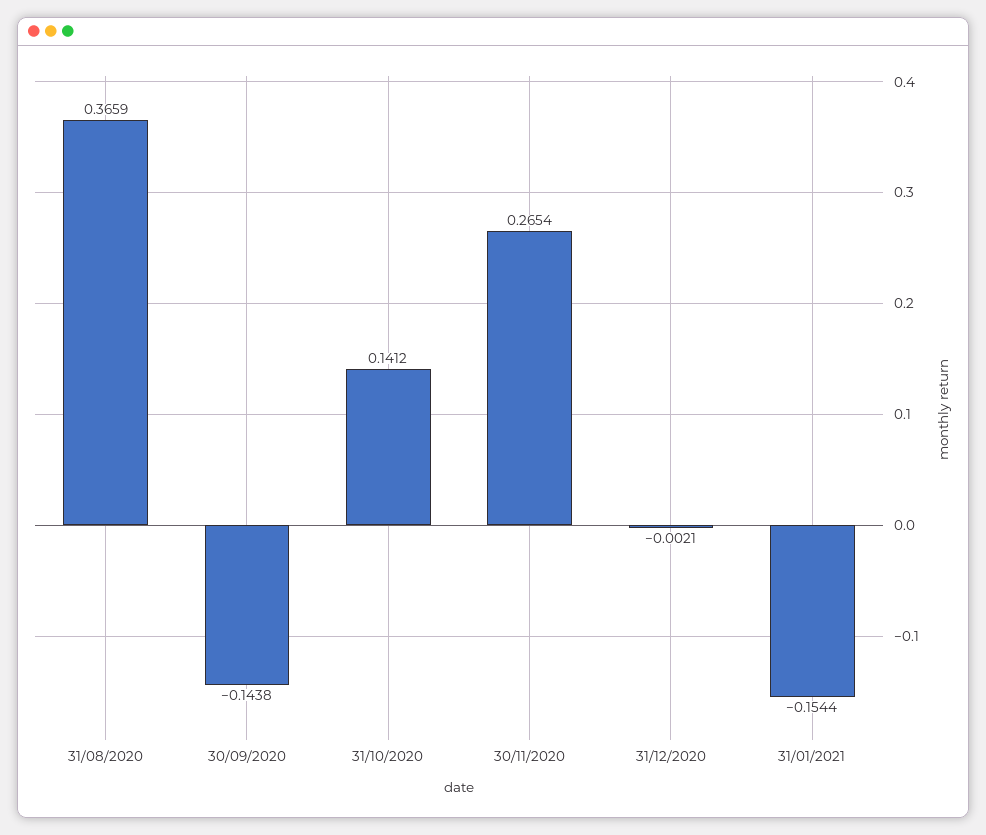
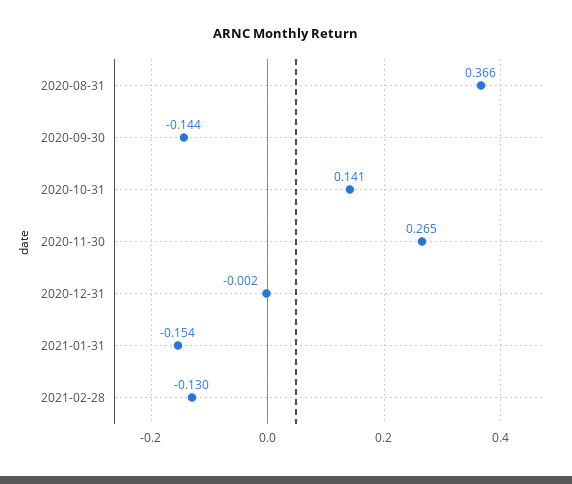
2021-02-28: none -> -0.13

